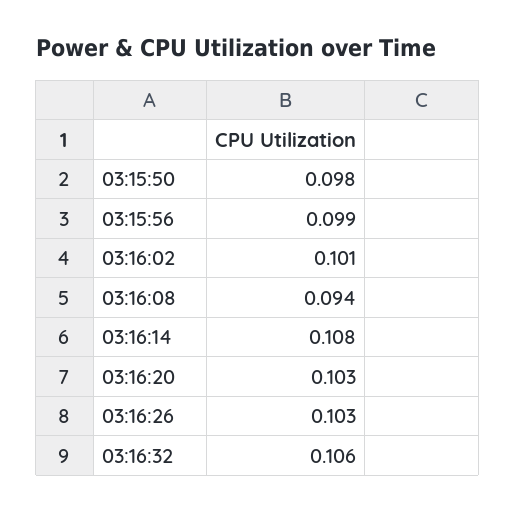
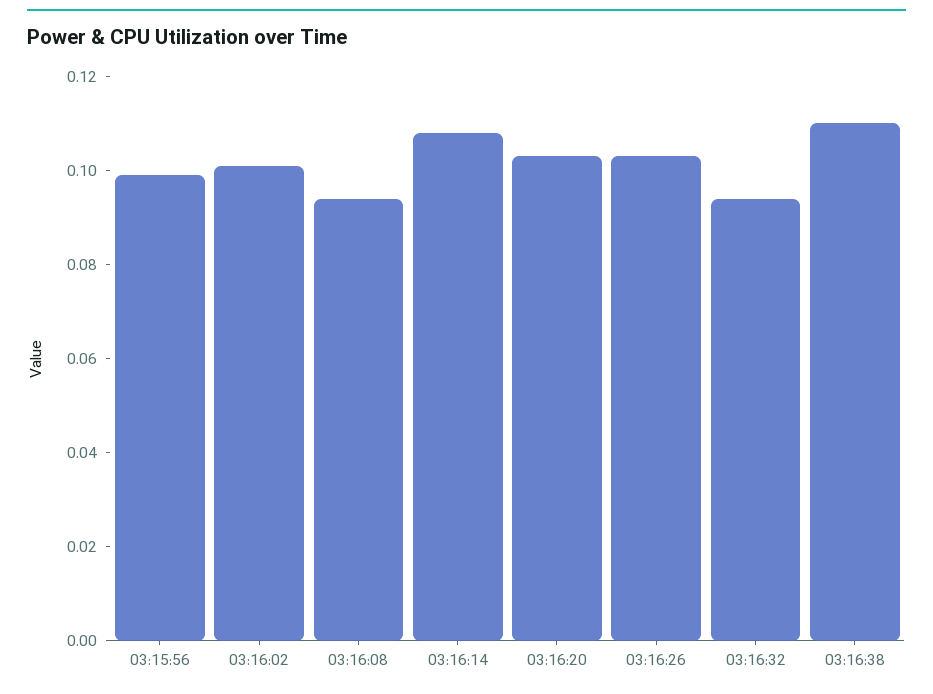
03:15:50: 0.098 -> none
03:16:32: 0.106 -> 0.095
03:16:38: none -> 0.11

